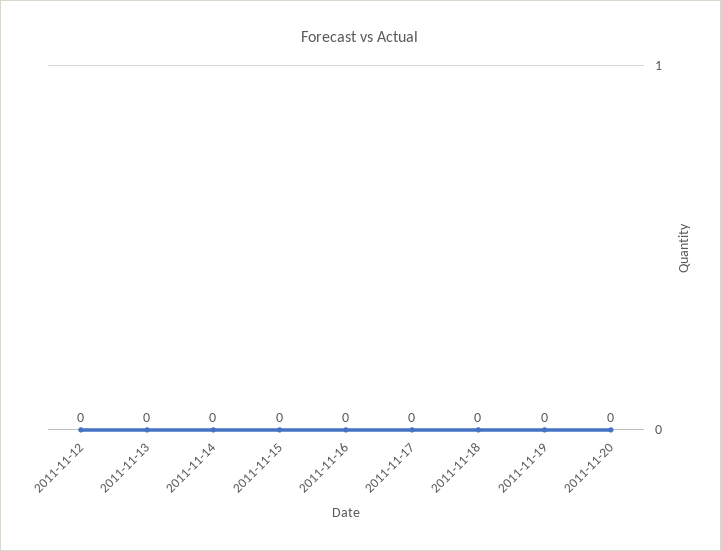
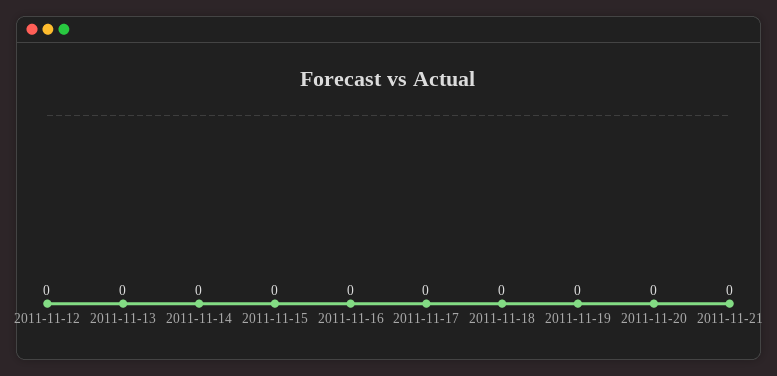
2011-11-21: none -> 0

